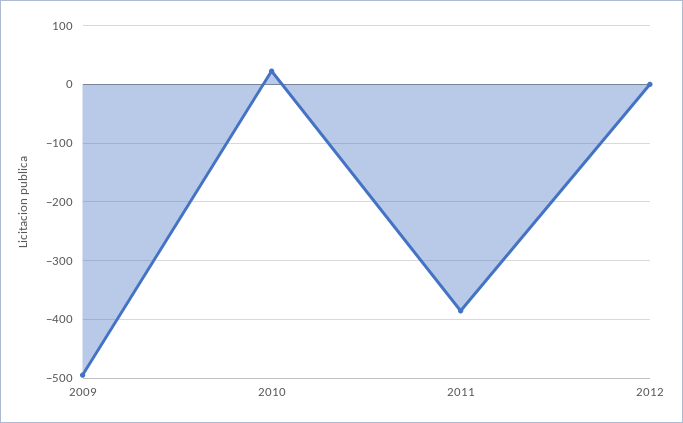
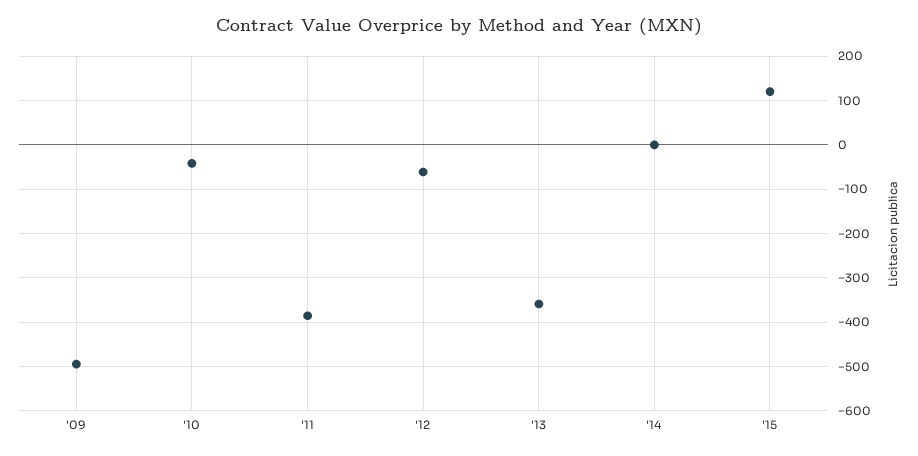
2010: 20 -> -40
2012: 0 -> -60
'13: none -> -360
'14: none -> 0
'15: none -> 120

